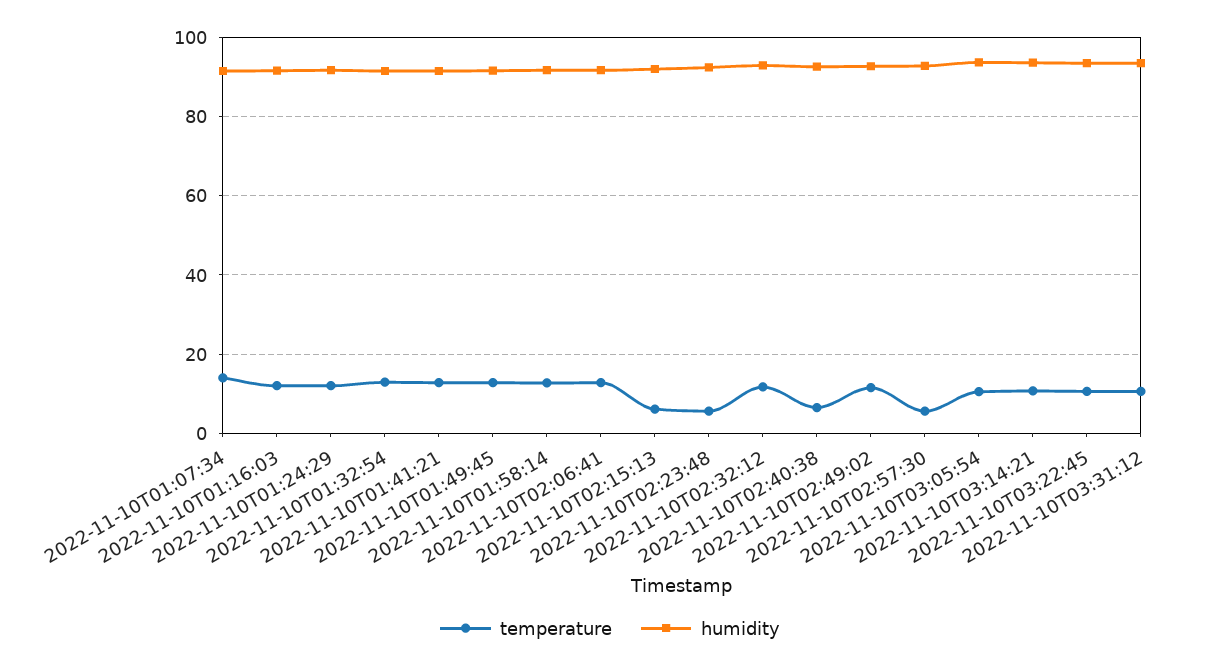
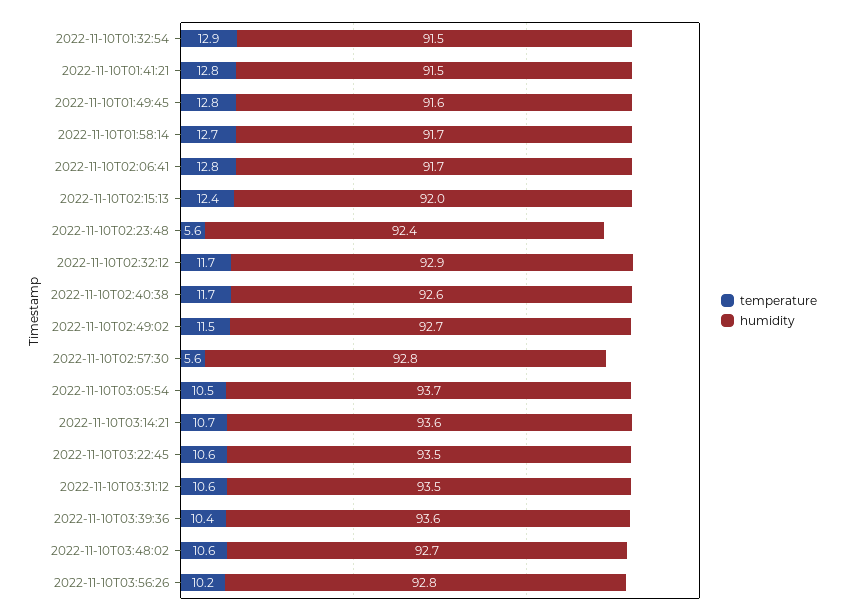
temperature, 2022-11-10T01:07:34: 14 -> none
humidity, 2022-11-10T01:07:34: 92 -> none
temperature, 2022-11-10T01:16:03: 12 -> none
humidity, 2022-11-10T01:16:03: 92 -> none
temperature, 2022-11-10T01:24:29: 12 -> none
humidity, 2022-11-10T01:24:29: 92 -> none
temperature, 2022-11-10T02:15:13: 6 -> 12.4
temperature, 2022-11-10T02:40:38: 6 -> 11.7
temperature, 2022-11-10T03:39:36: none -> 10.4
humidity, 2022-11-10T03:39:36: none -> 93.6
temperature, 2022-11-10T03:48:02: none -> 10.6
humidity, 2022-11-10T03:48:02: none -> 92.7
temperature, 2022-11-10T03:56:26: none -> 10.2
humidity, 2022-11-10T03:56:26: none -> 92.8

